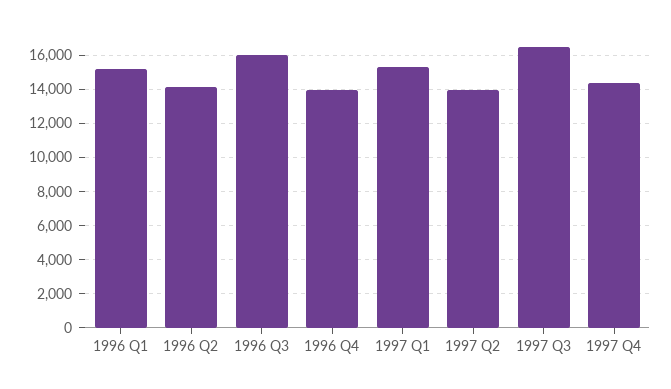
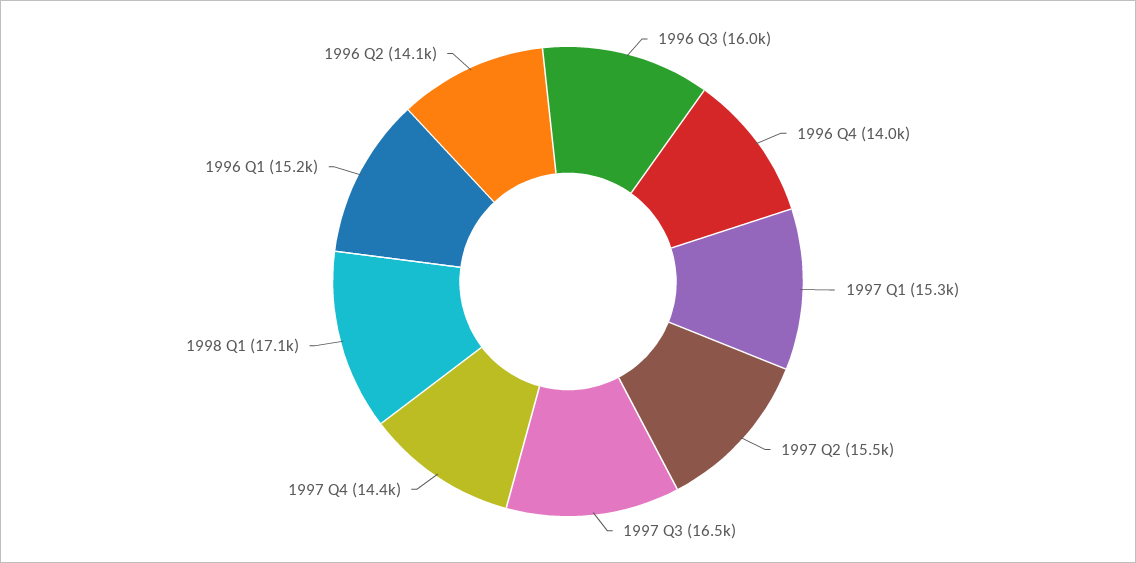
1997 Q2: 14000 -> 15500
1998 Q1: none -> 17100

